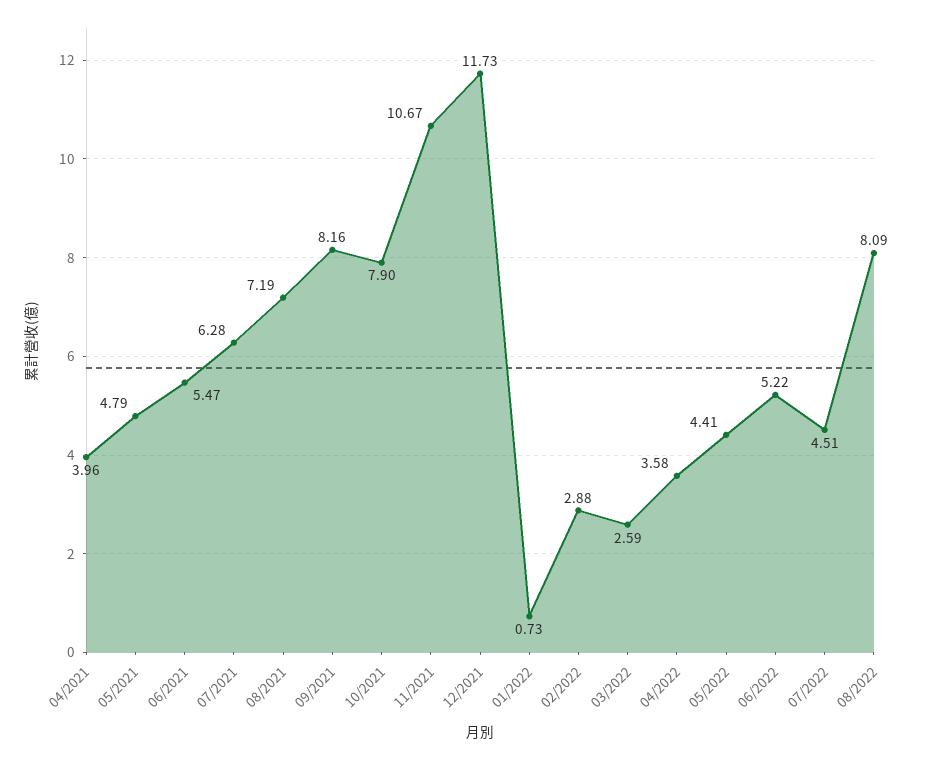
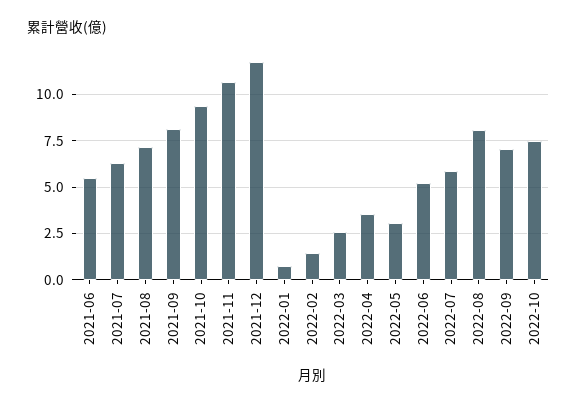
04/2021: 3.96 -> none
05/2021: 4.79 -> none
10/2021: 7.9 -> 9.5
02/2022: 2.88 -> 1.5
05/2022: 4.41 -> 3
07/2022: 4.51 -> 6
2022-09: none -> 7
2022-10: none -> 7.5

